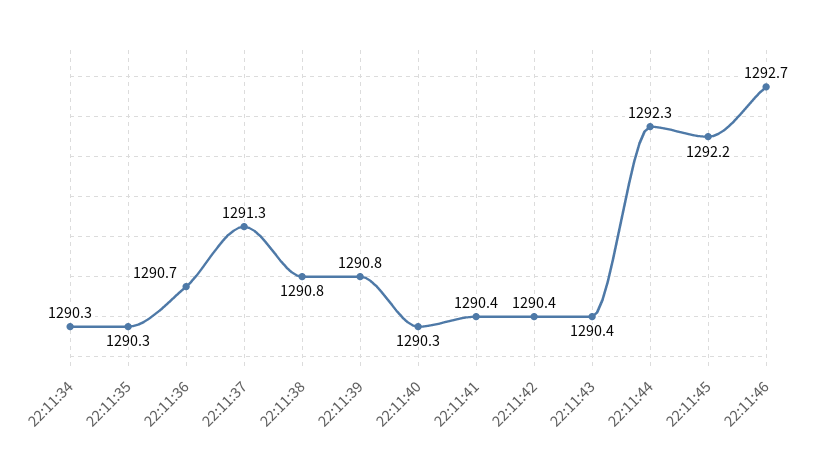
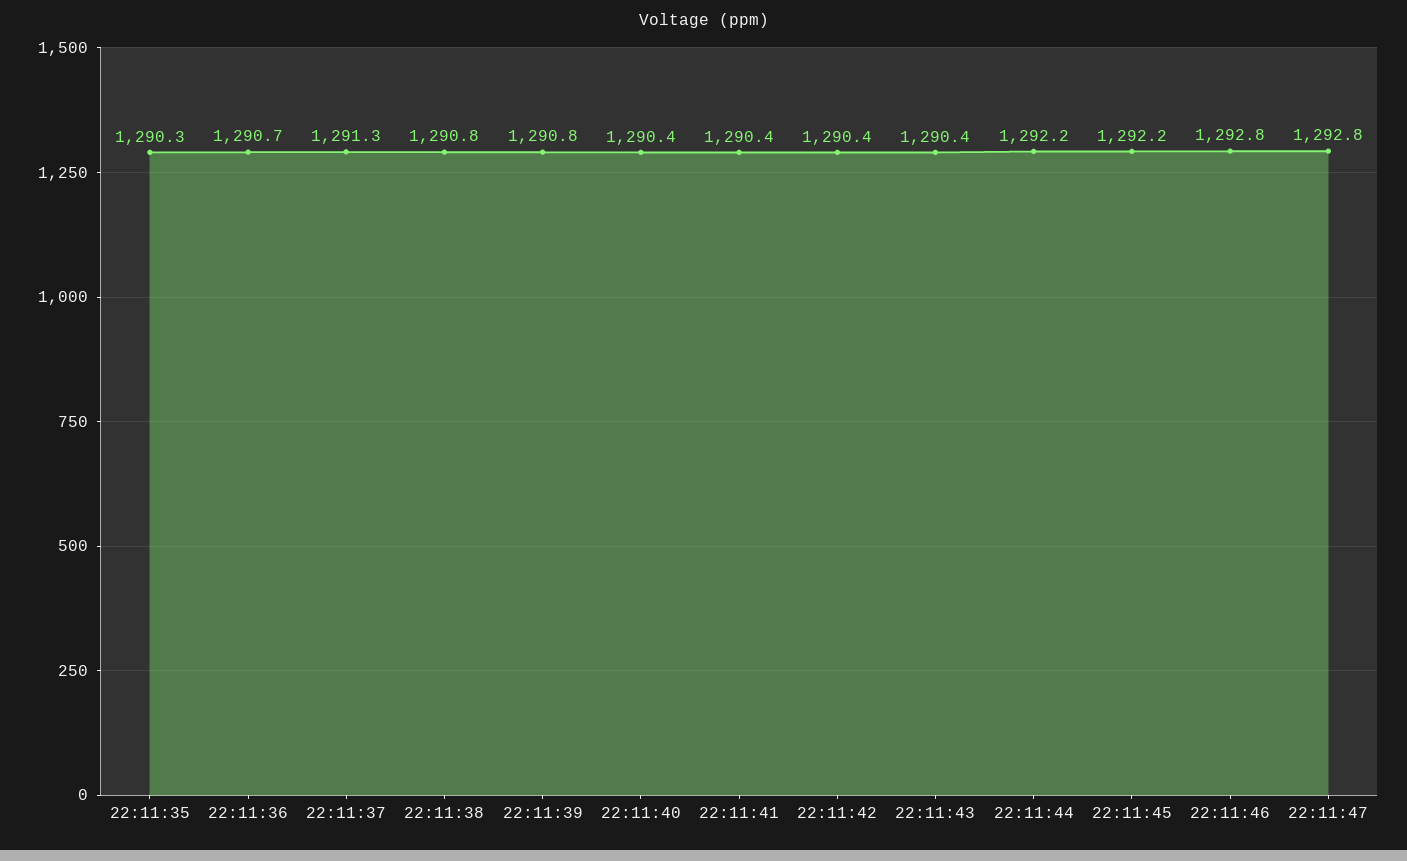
22:11:34: 1290.3 -> none
22:11:40: 1290.3 -> 1290.4
22:11:44: 1292.3 -> 1292.2
22:11:46: 1292.7 -> 1292.8
22:11:47: none -> 1292.8

